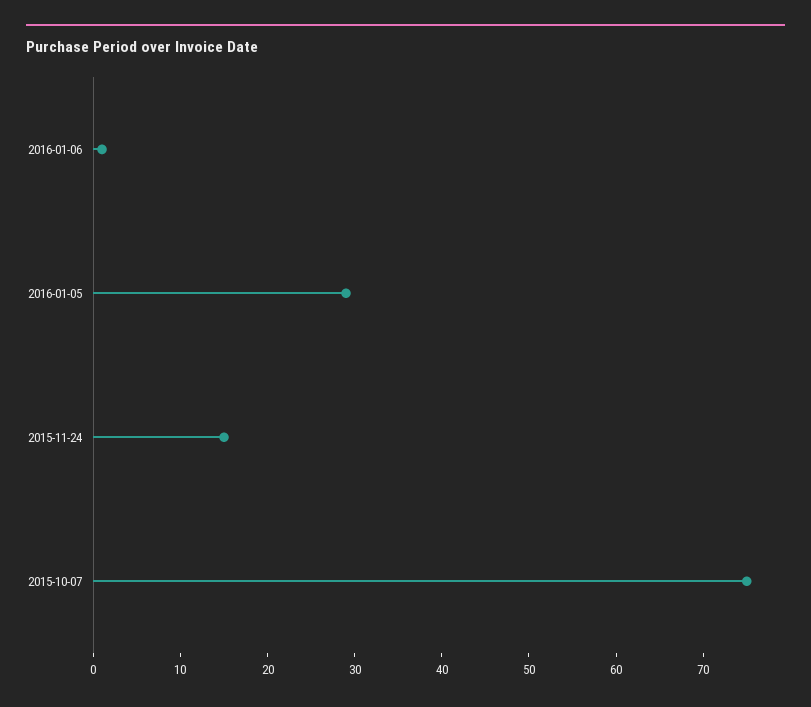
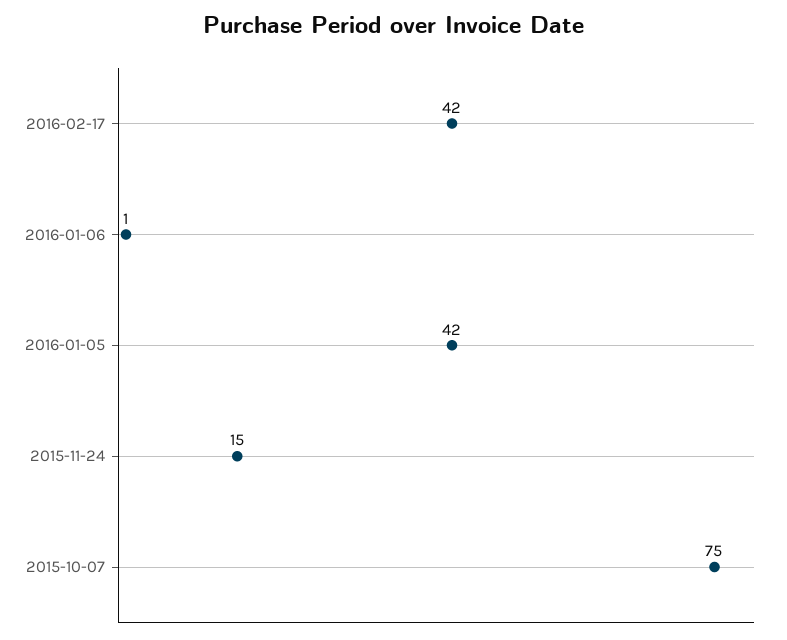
2016-01-05: 29 -> 42
2016-02-17: none -> 42

